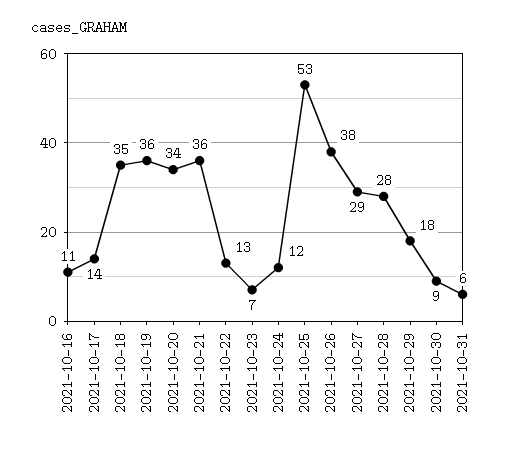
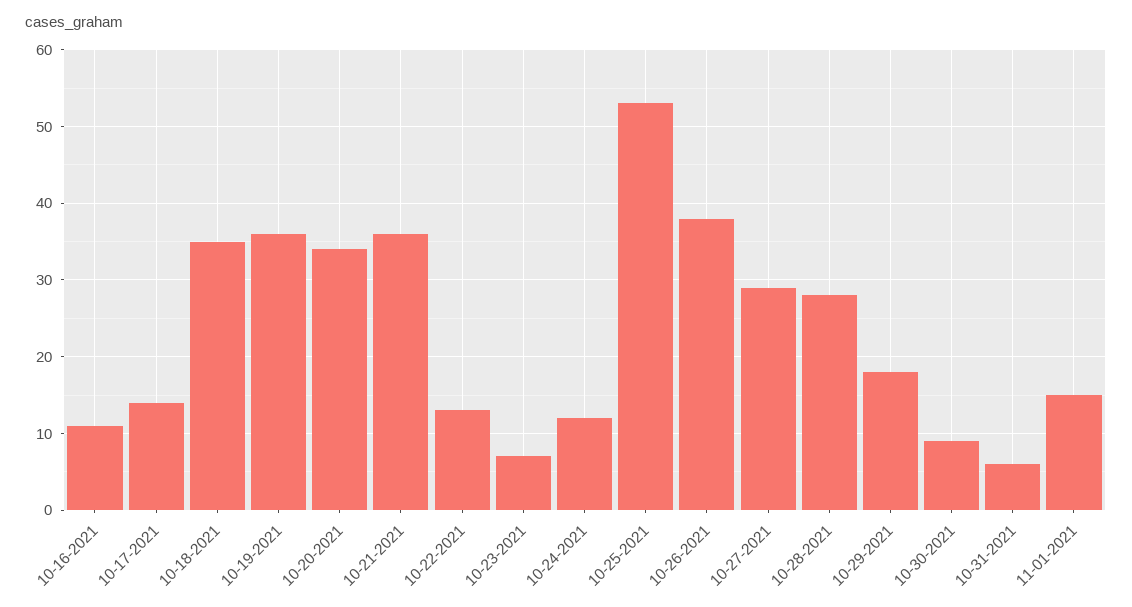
11-01-2021: none -> 15

